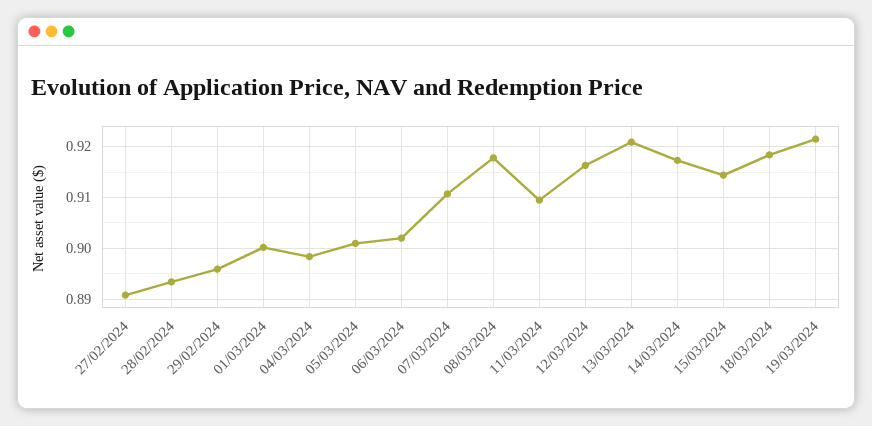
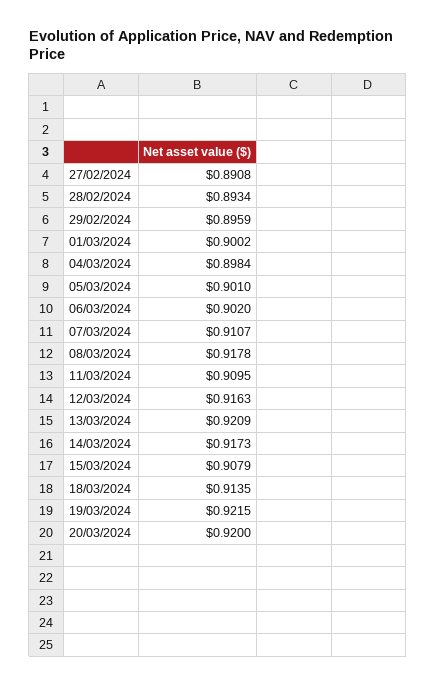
15/03/2024: 0.914 -> 0.9079
18/03/2024: 0.918 -> 0.9135
20/03/2024: none -> 0.92

